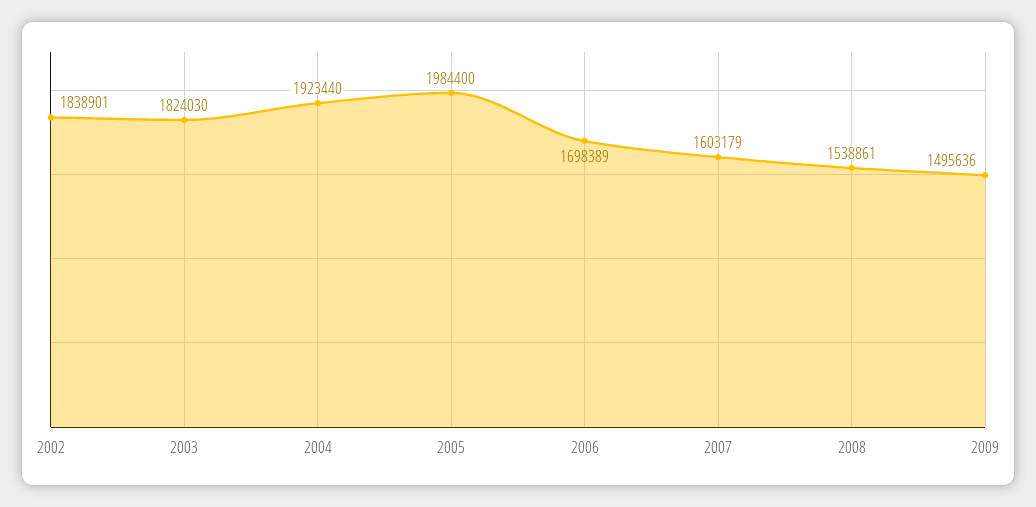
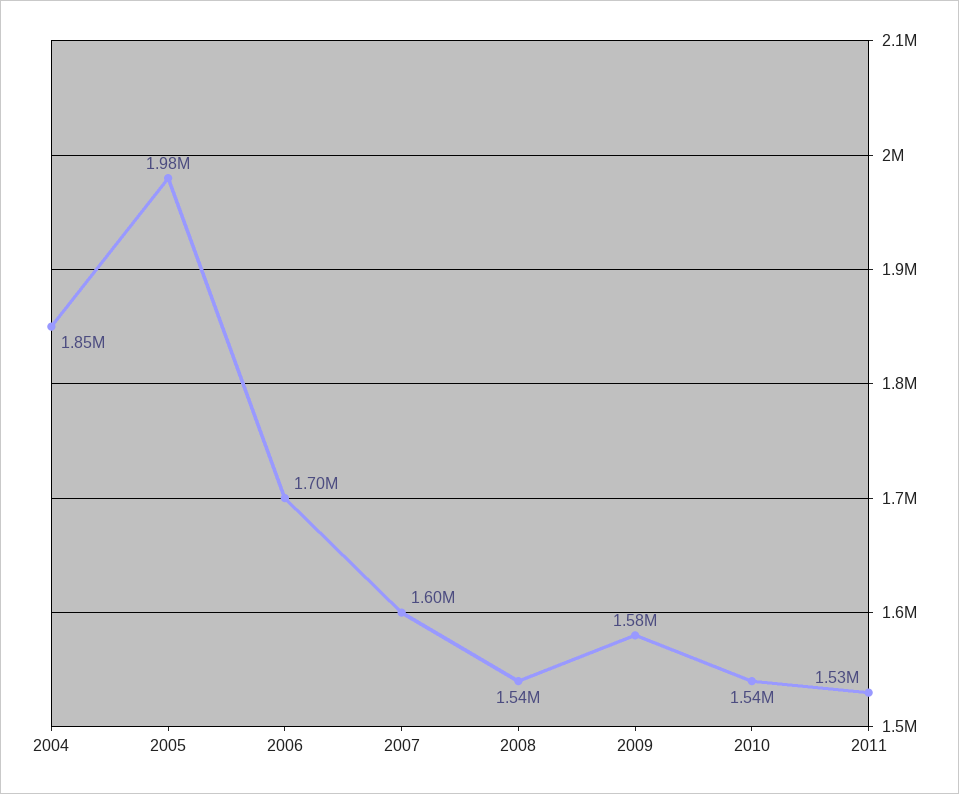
2002: 1838901 -> none
2003: 1824030 -> none
2004: 1923440 -> 1850000
2009: 1495636 -> 1580000
2010: none -> 1540000
2011: none -> 1530000

